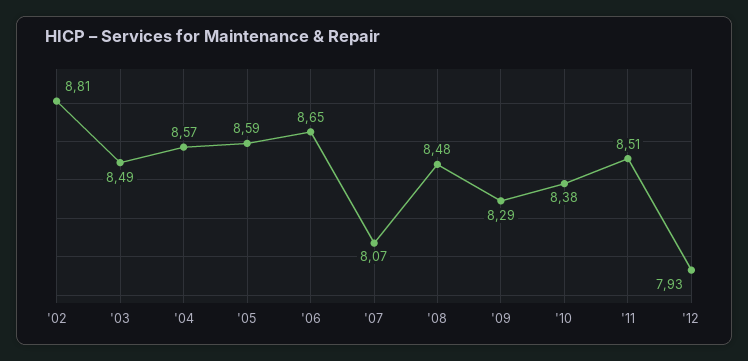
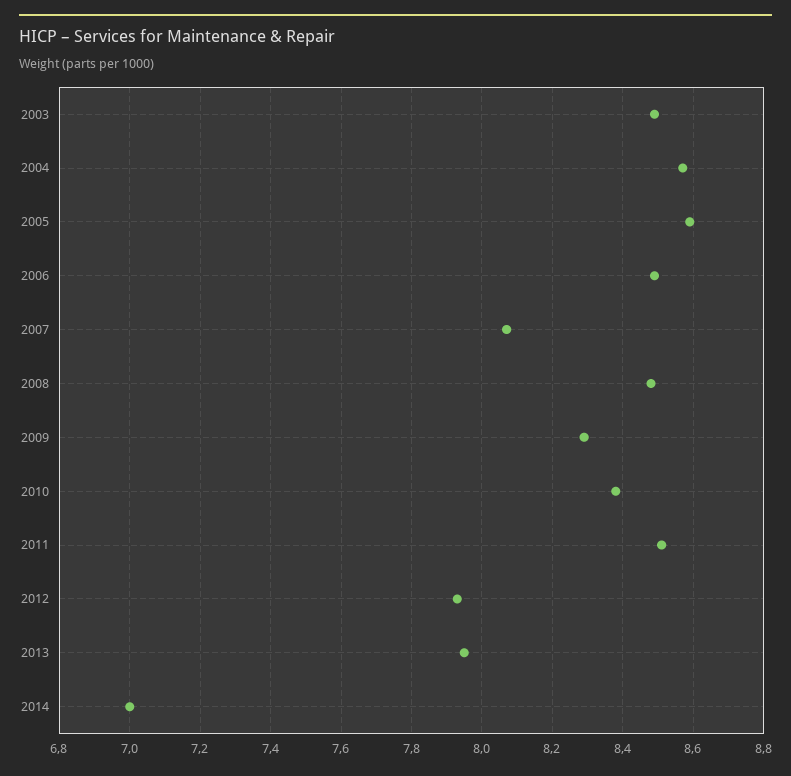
'02: 8.81 -> none
'06: 8.65 -> 8.5
2013: none -> 7.95
2014: none -> 7

